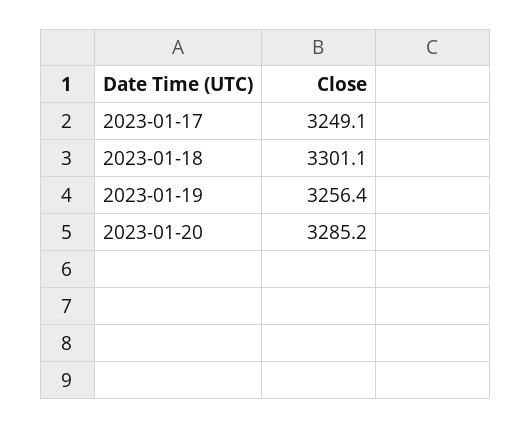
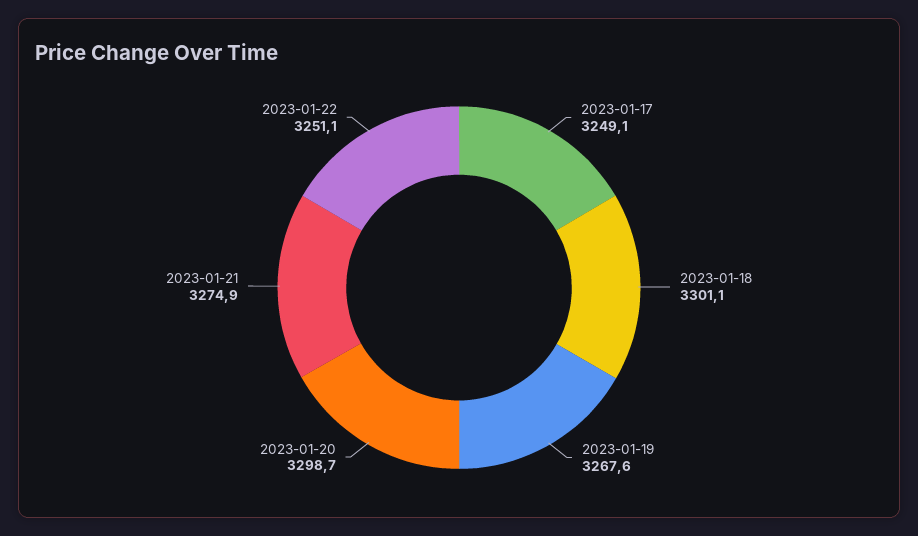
2023-01-19: 3256.4 -> 3267.6
2023-01-20: 3285.2 -> 3298.7
2023-01-21: none -> 3274.9
2023-01-22: none -> 3251.1

